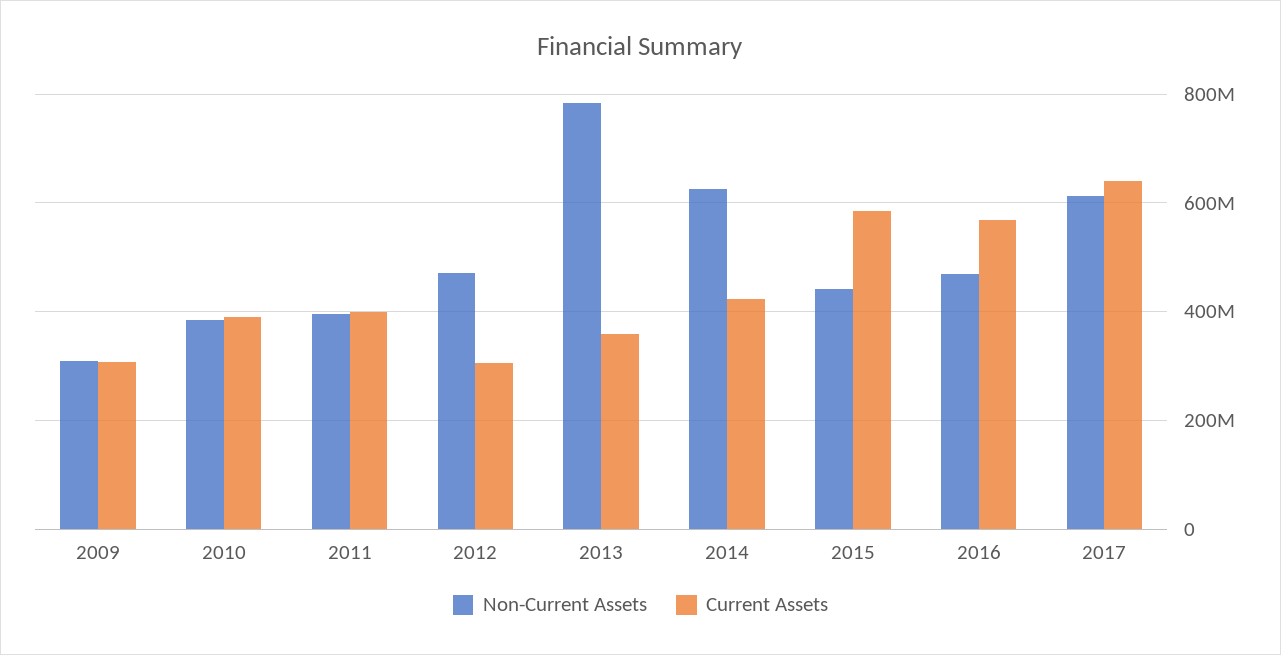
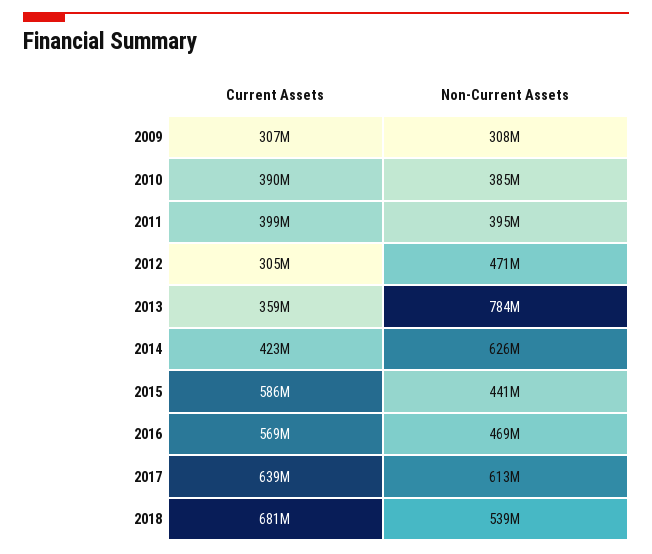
Current Assets, 2018: none -> 681000000
Non-Current Assets, 2018: none -> 539000000

